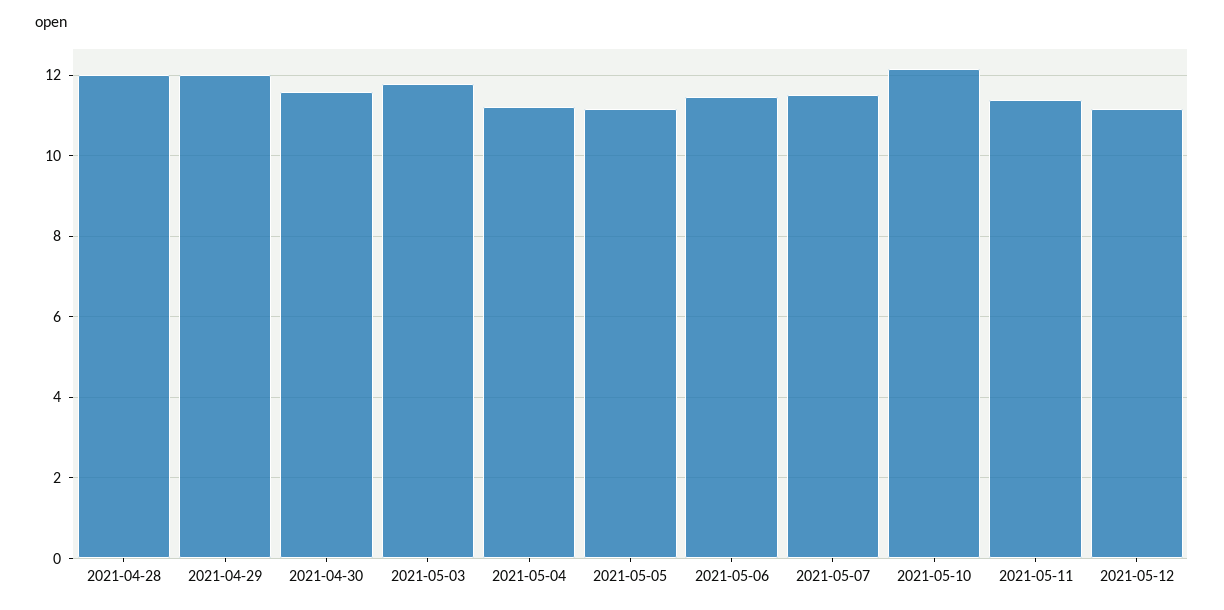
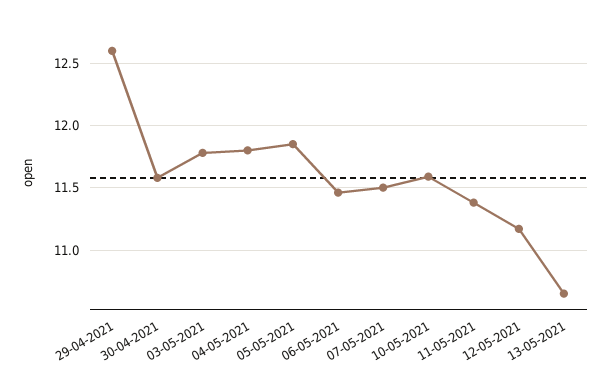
2021-04-28: 12 -> none
2021-04-29: 12 -> 12.6
2021-05-04: 11.2 -> 11.8
2021-05-05: 11.2 -> 11.85
2021-05-10: 12.2 -> 11.6
13-05-2021: none -> 10.65

